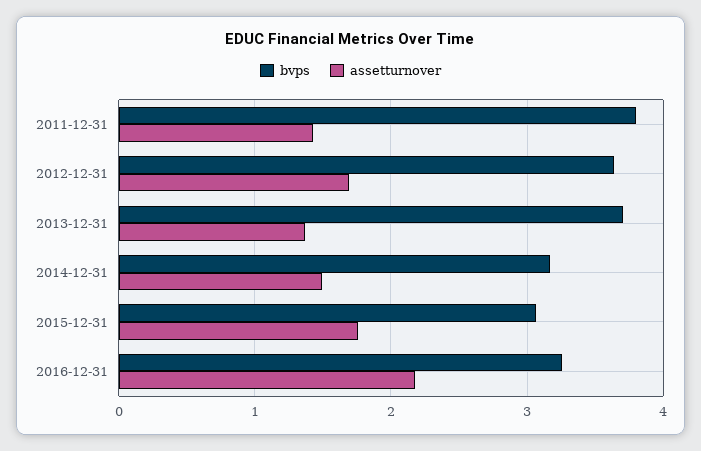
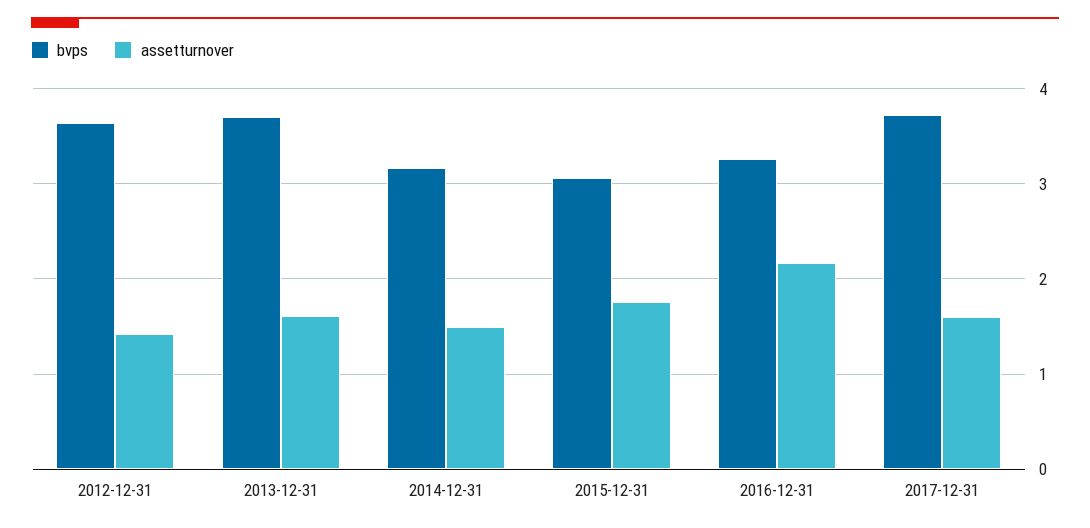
bvps, 2011-12-31: 3.8 -> none
assetturnover, 2011-12-31: 1.4 -> none
assetturnover, 2012-12-31: 1.7 -> 1.4
assetturnover, 2013-12-31: 1.4 -> 1.6
bvps, 2017-12-31: none -> 3.7
assetturnover, 2017-12-31: none -> 1.6

